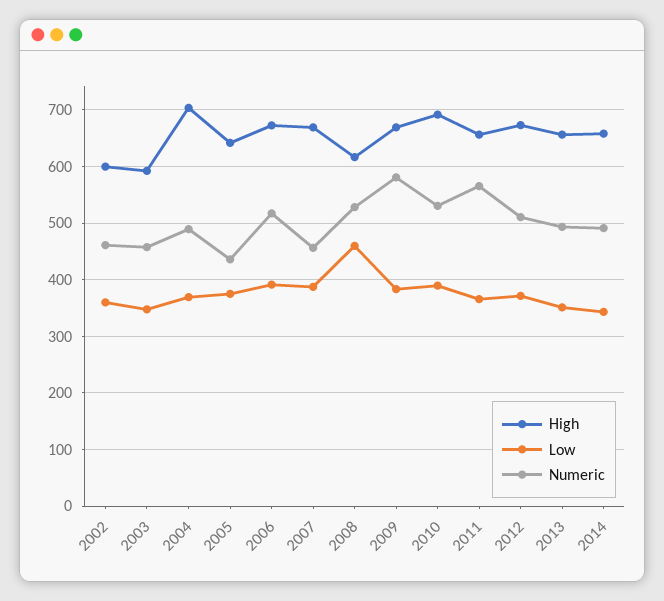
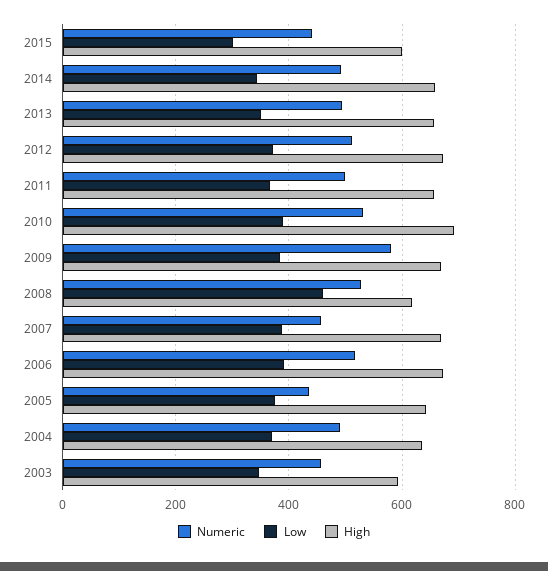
High, 2002: 600 -> none
Low, 2002: 360 -> none
Numeric, 2002: 460 -> none
High, 2004: 700 -> 640
Numeric, 2011: 560 -> 500
Numeric, 2015: none -> 440
Low, 2015: none -> 300
High, 2015: none -> 600

